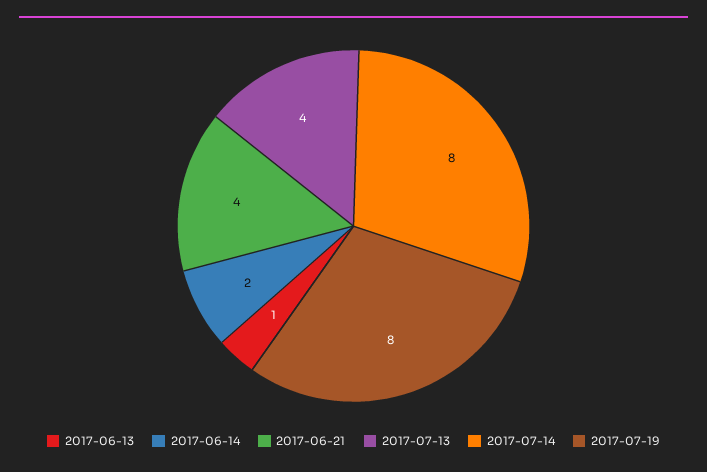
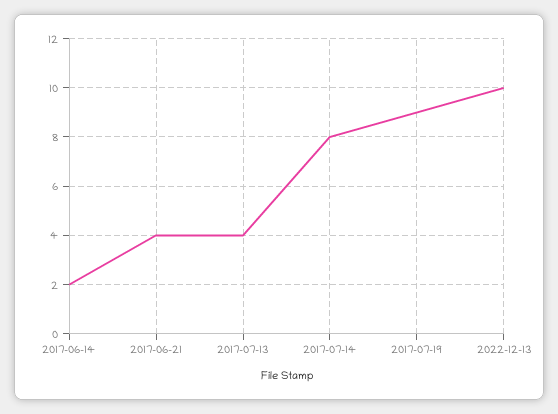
2017-06-13: 1 -> none
2017-07-19: 8 -> 9
2022-12-13: none -> 10

